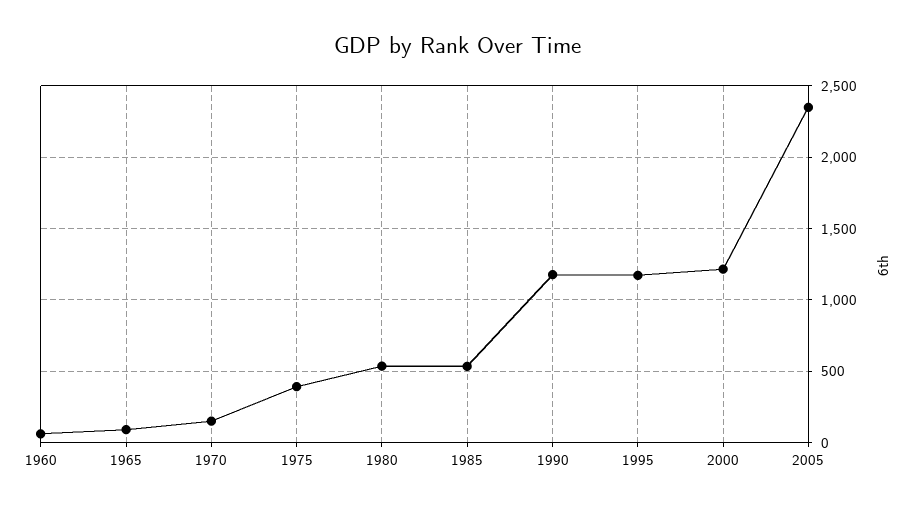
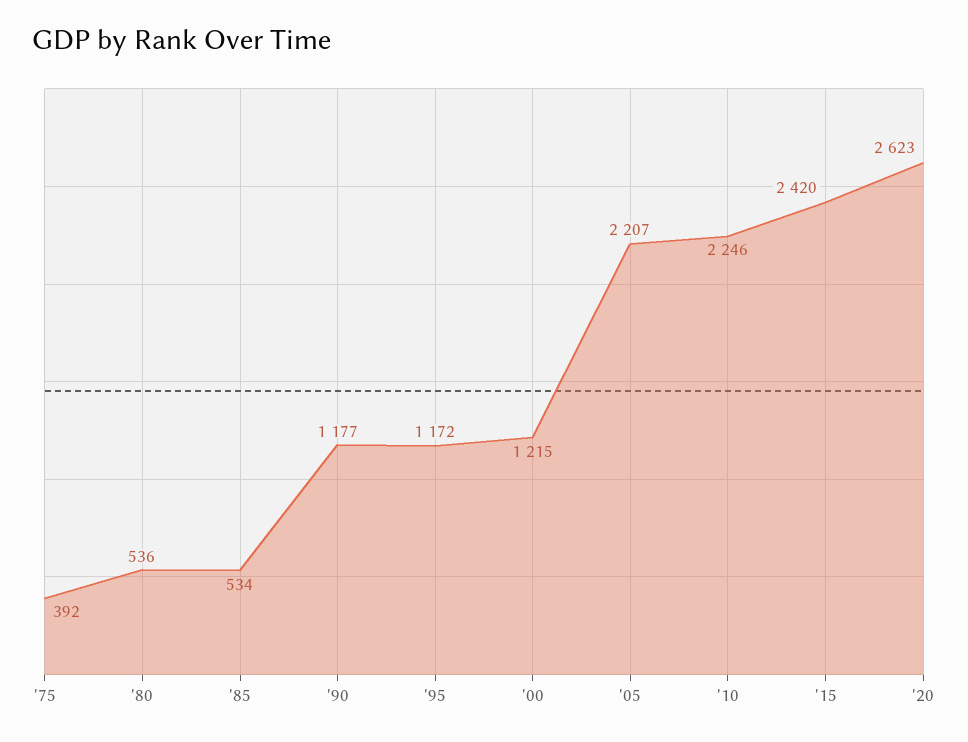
1960: 50 -> none
1965: 100 -> none
1970: 150 -> none
2005: 2350 -> 2207
'10: none -> 2246
'15: none -> 2420
'20: none -> 2623

